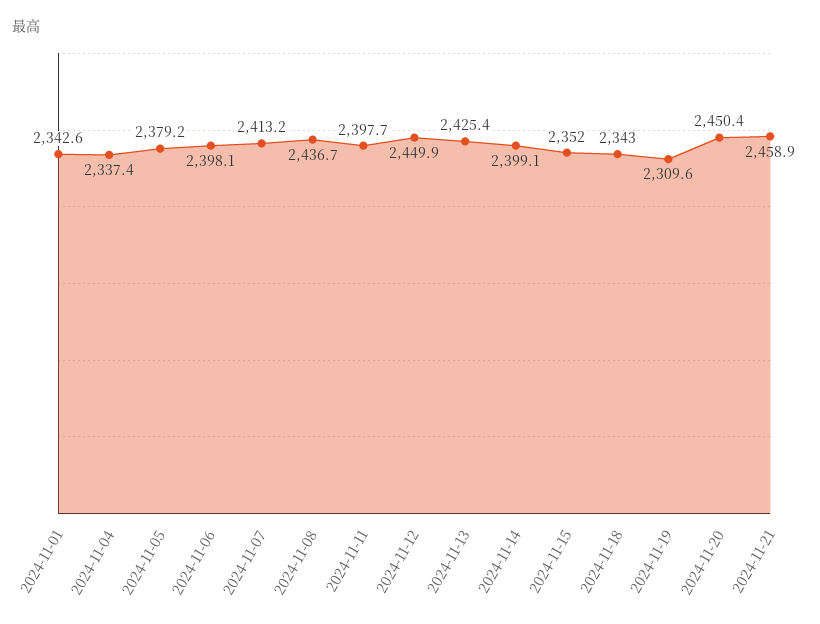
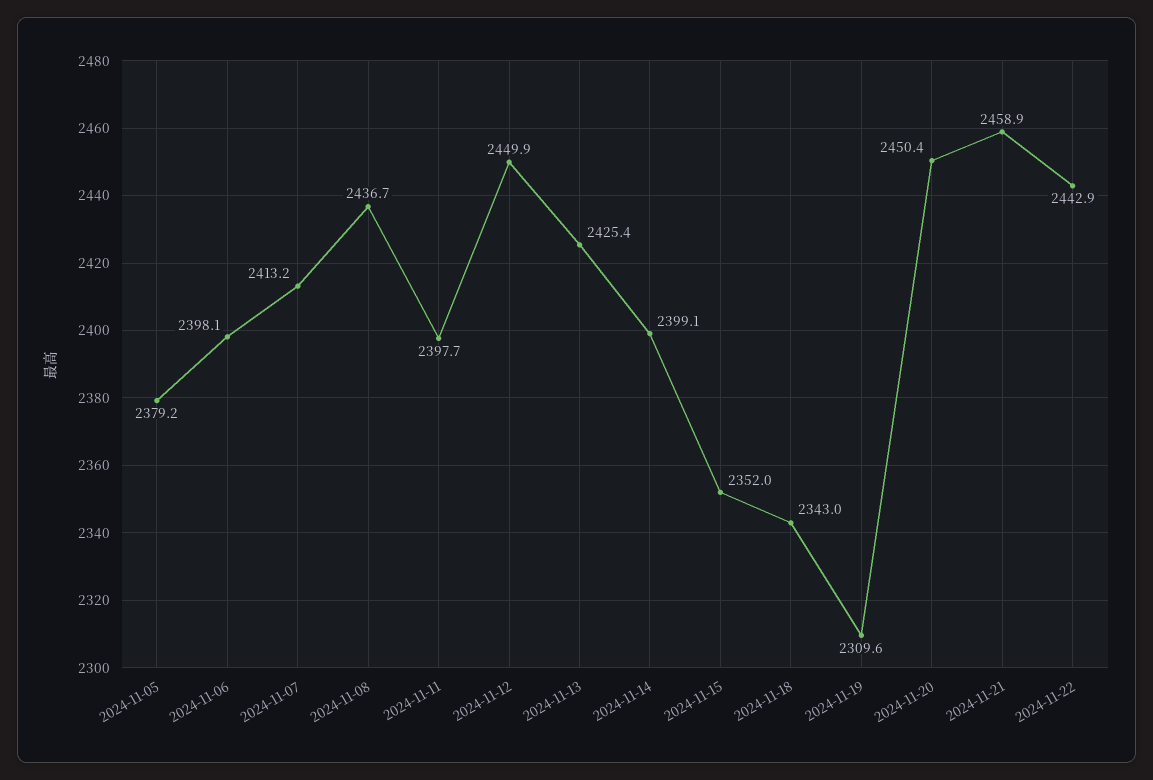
2024-11-01: 2342.6 -> none
2024-11-04: 2337.4 -> none
2024-11-22: none -> 2442.9

